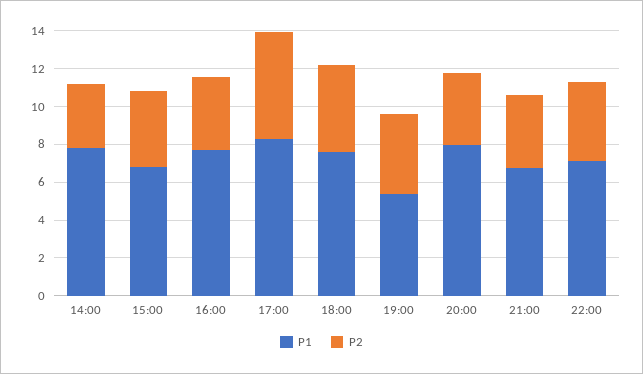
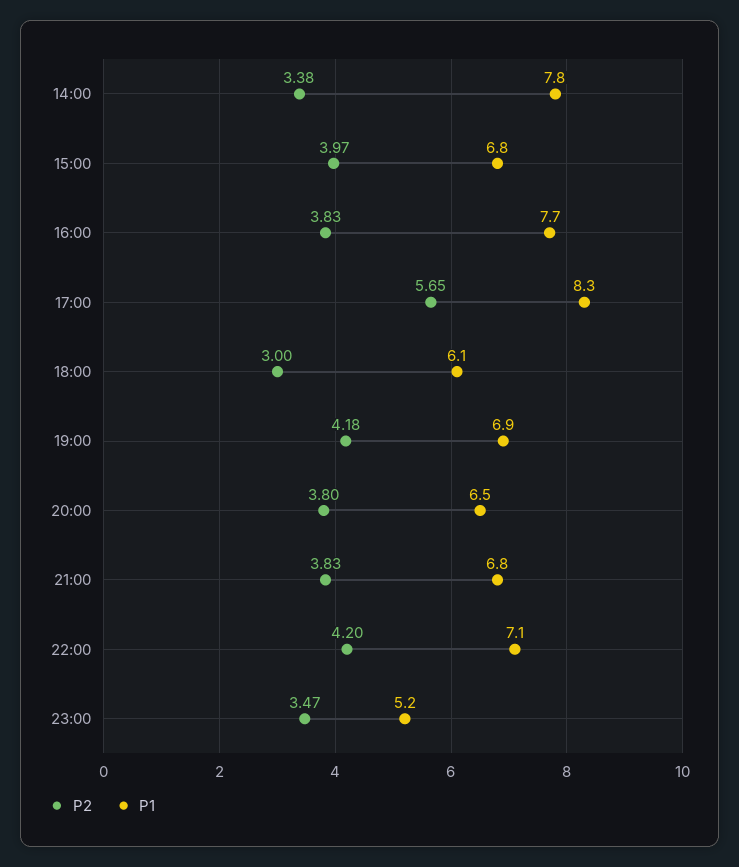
P1, 18:00: 7.5 -> 6.1
P2, 18:00: 4.5 -> 3
P1, 19:00: 5.5 -> 6.9
P1, 20:00: 8 -> 6.5
P2, 23:00: none -> 3.47
P1, 23:00: none -> 5.2

